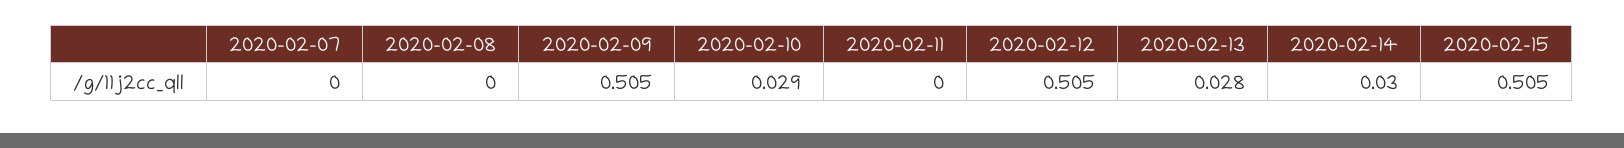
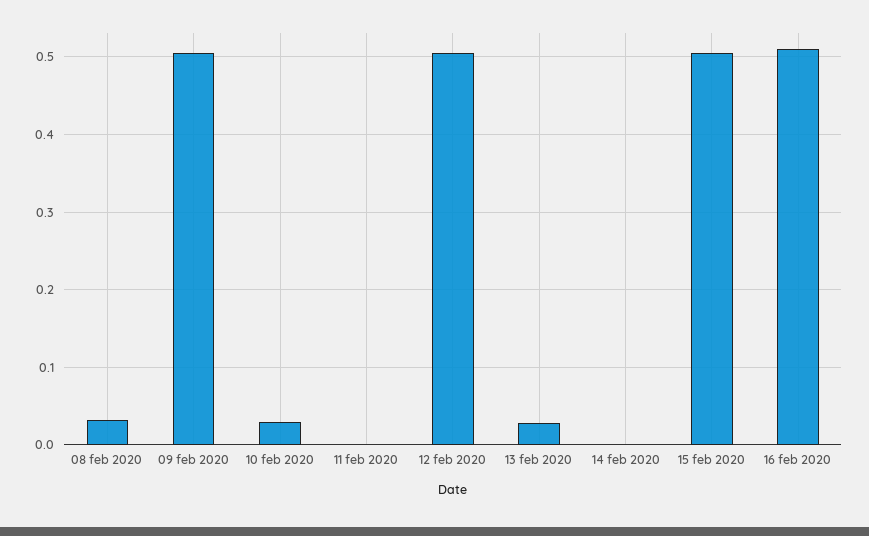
2020-02-07: 0 -> none
2020-02-08: 0 -> 0.03
2020-02-14: 0.03 -> 0
16 feb 2020: none -> 0.51

